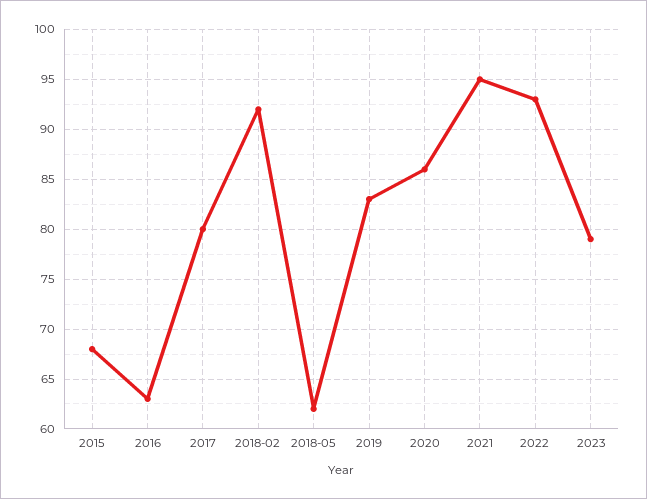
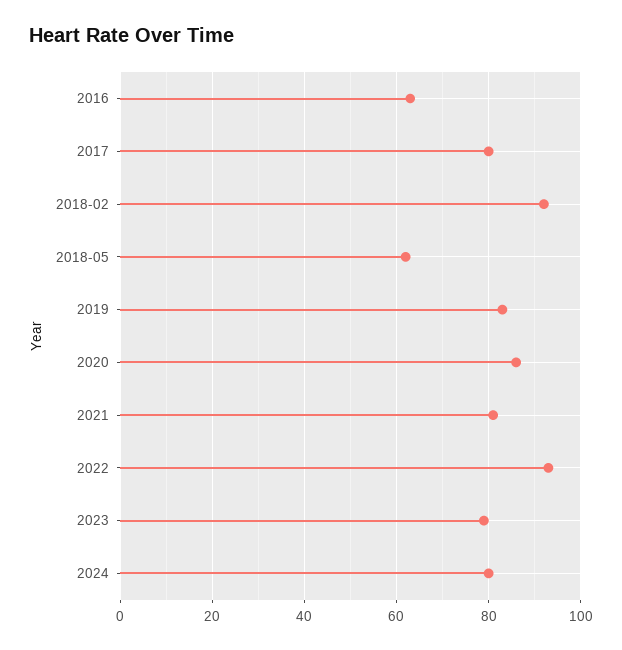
2015: 68 -> none
2021: 95 -> 80
2024: none -> 80

